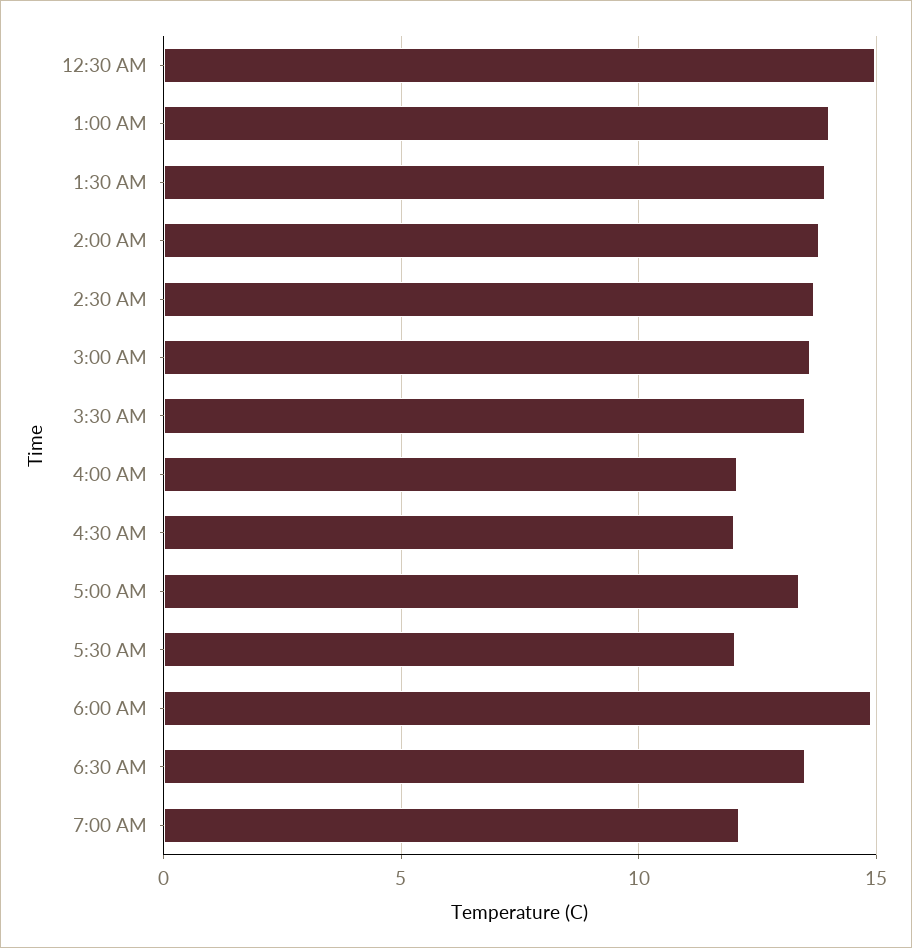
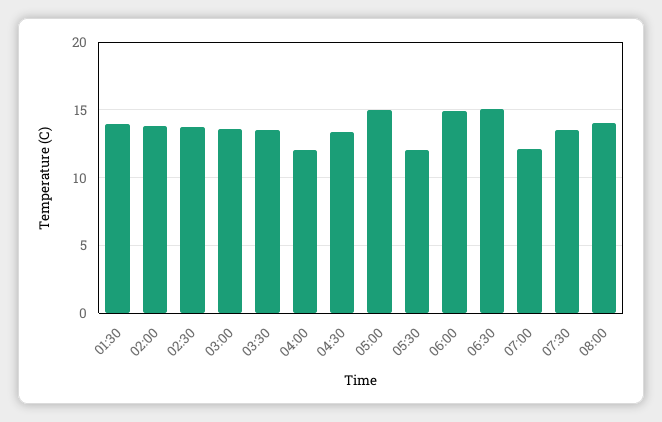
12:30 AM: 15 -> none
1:00 AM: 14 -> none
4:30 AM: 12 -> 13.5
5:00 AM: 13.5 -> 15
6:30 AM: 13.5 -> 15
07:30: none -> 13.5
08:00: none -> 14

